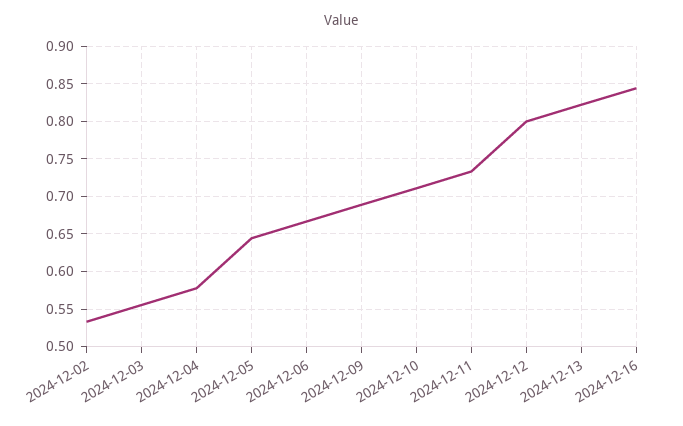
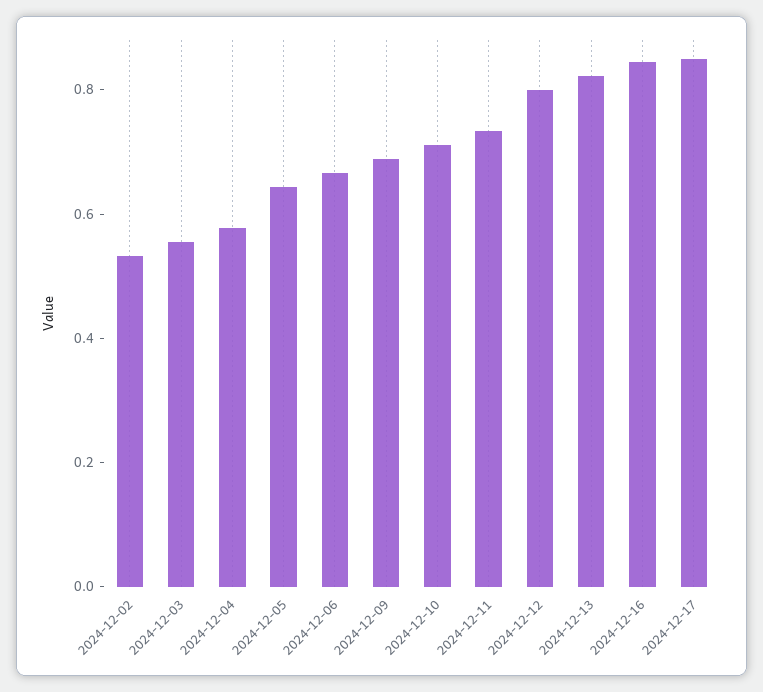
2024-12-17: none -> 0.85

